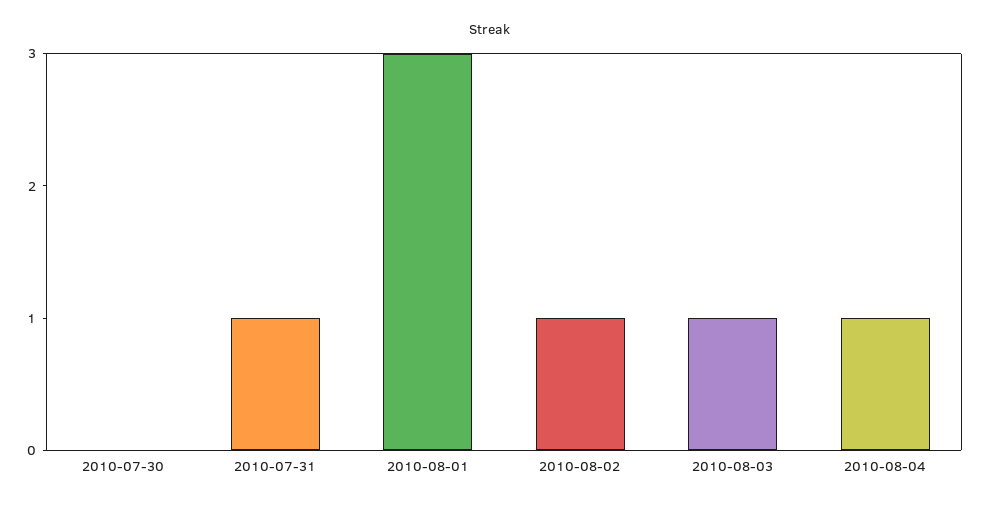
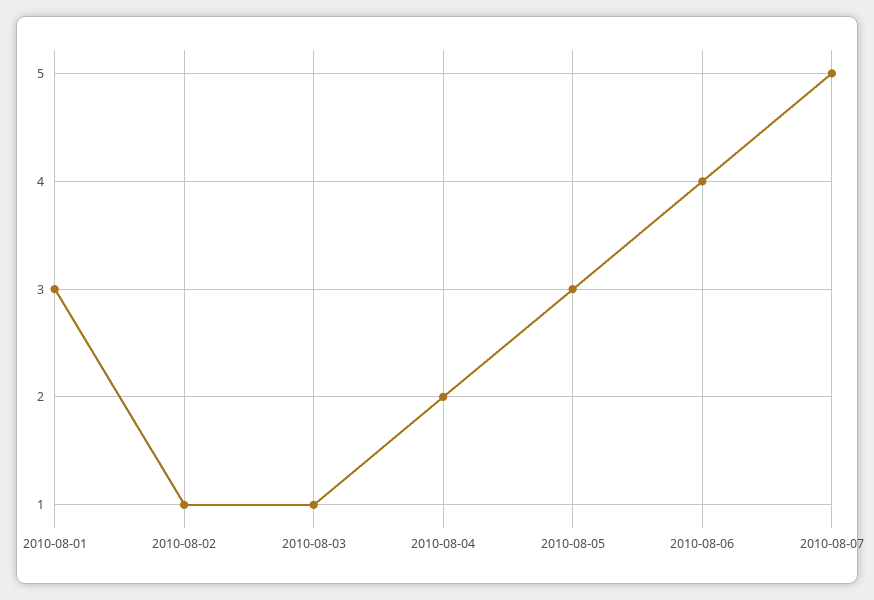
2010-07-30: 0 -> none
2010-07-31: 1 -> none
2010-08-04: 1 -> 2
2010-08-05: none -> 3
2010-08-06: none -> 4
2010-08-07: none -> 5

